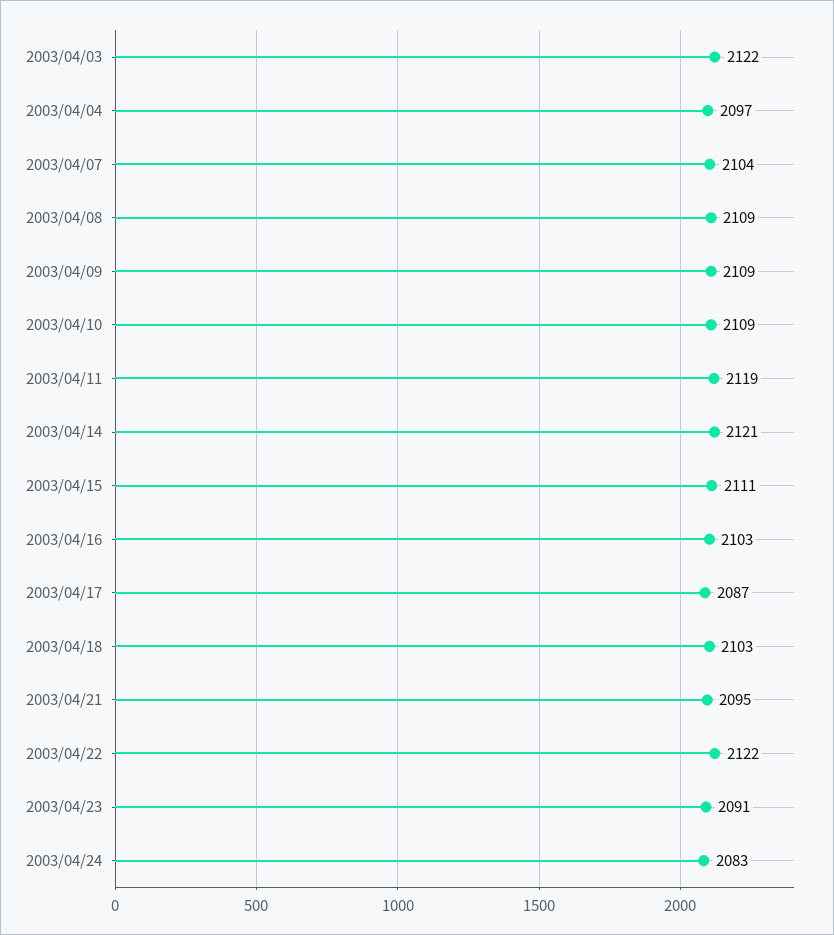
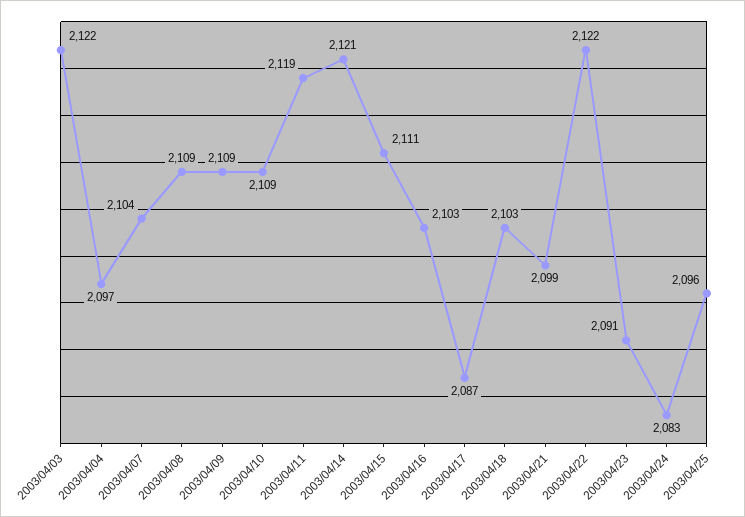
2003/04/21: 2095 -> 2099
2003/04/25: none -> 2096

